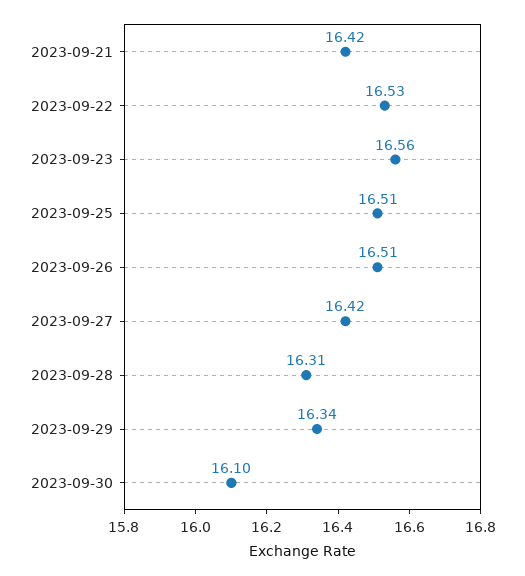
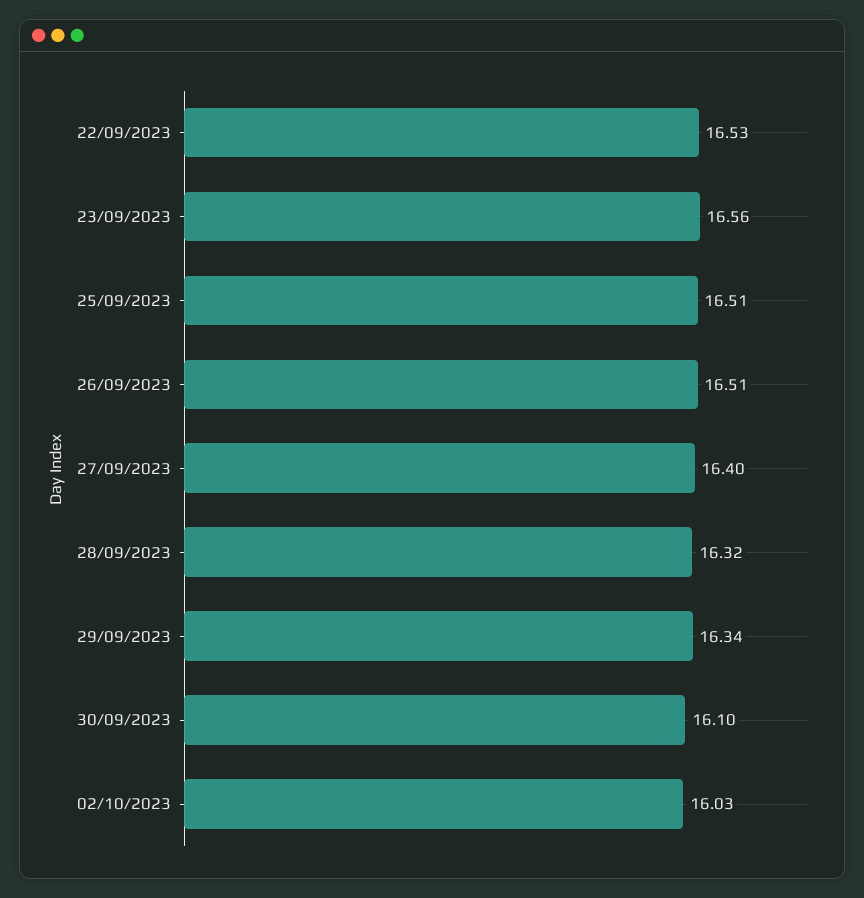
2023-09-21: 16.42 -> none
2023-09-27: 16.42 -> 16.4
2023-09-28: 16.31 -> 16.32
02/10/2023: none -> 16.03

